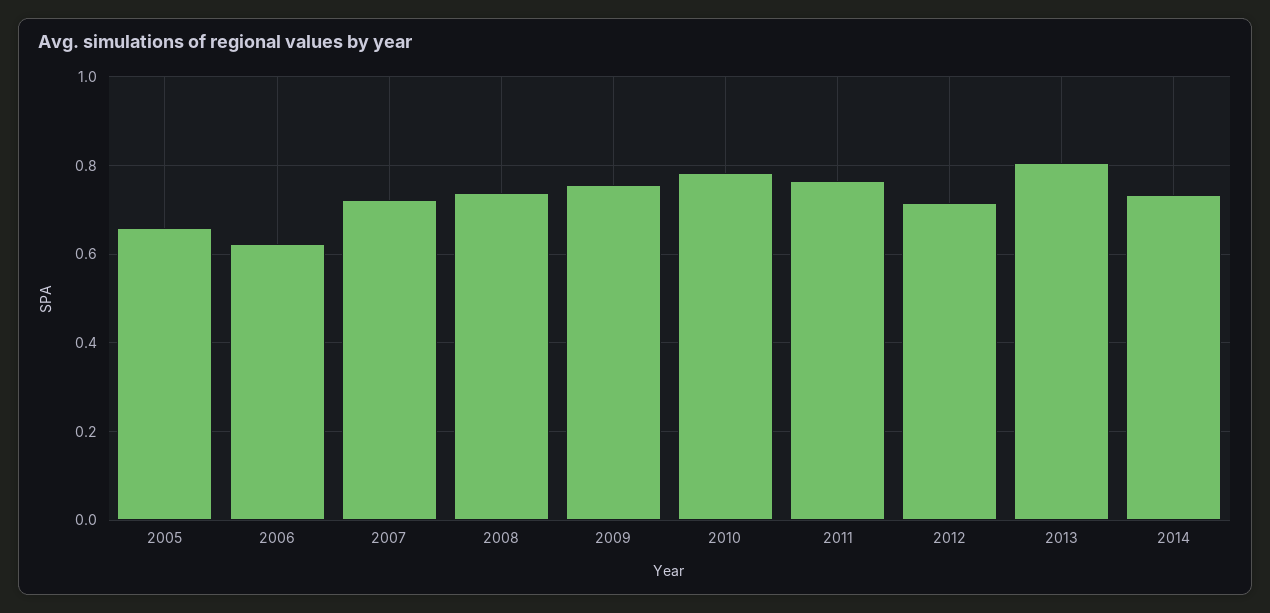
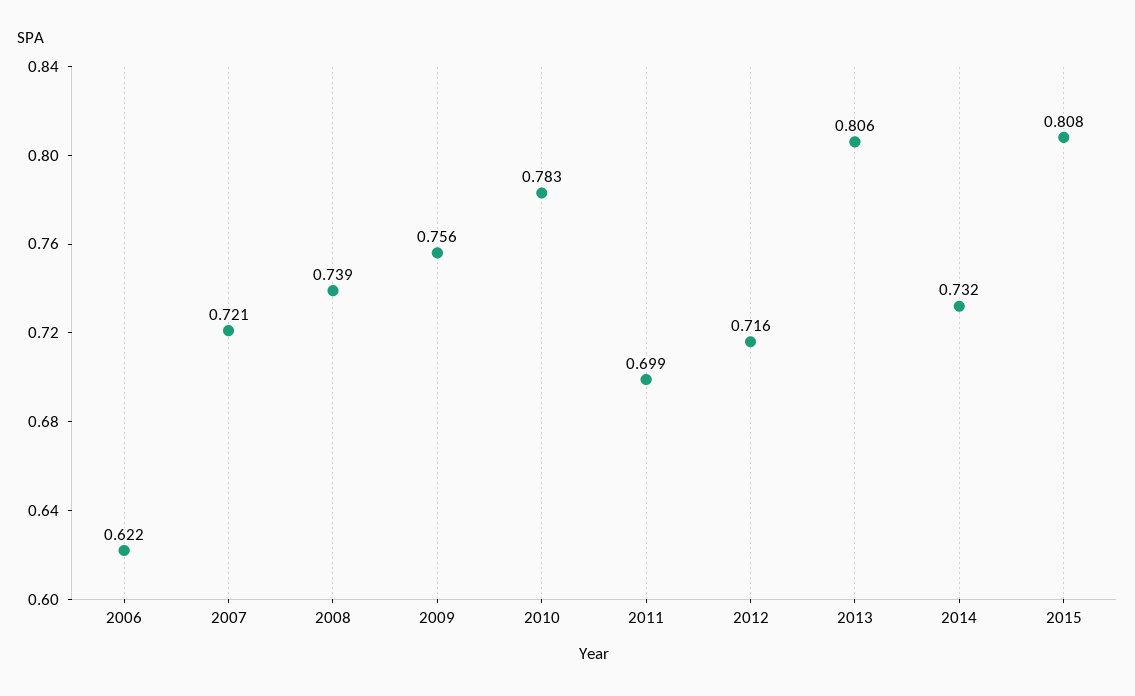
2005: 0.66 -> none
2011: 0.76 -> 0.699
2015: none -> 0.808

